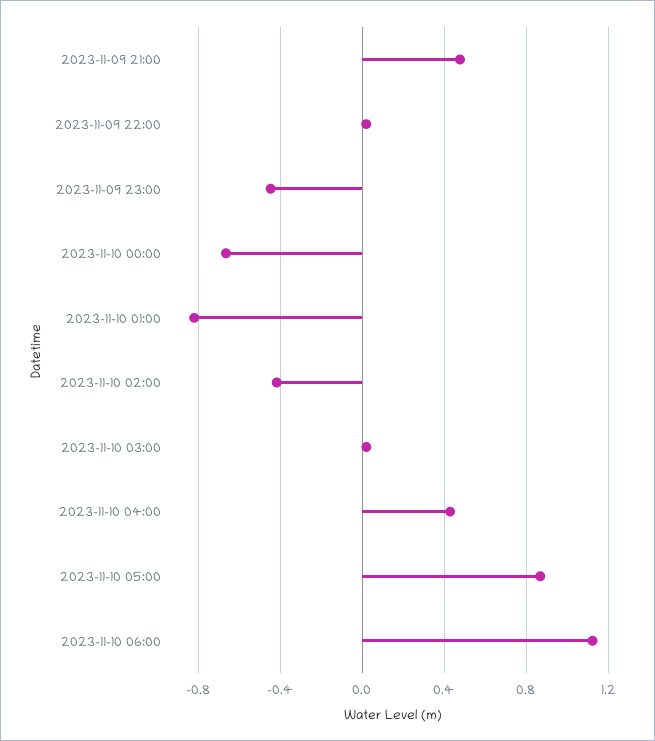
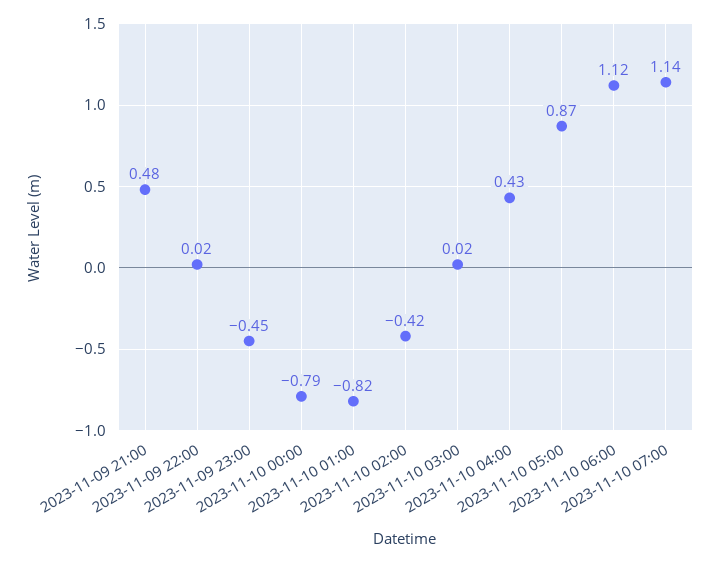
2023-11-10 00:00: -0.65 -> -0.79
2023-11-10 07:00: none -> 1.14

